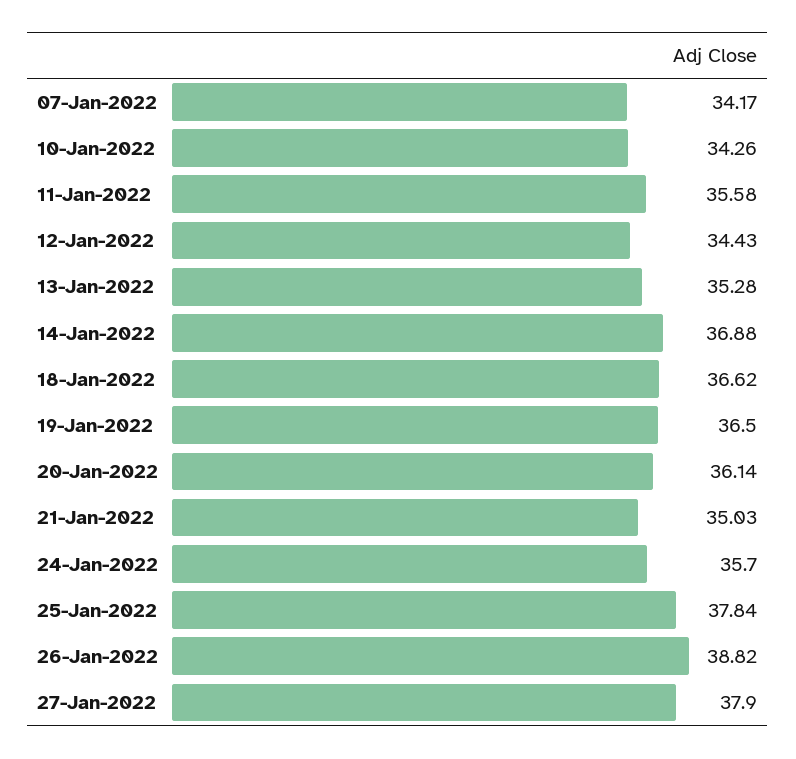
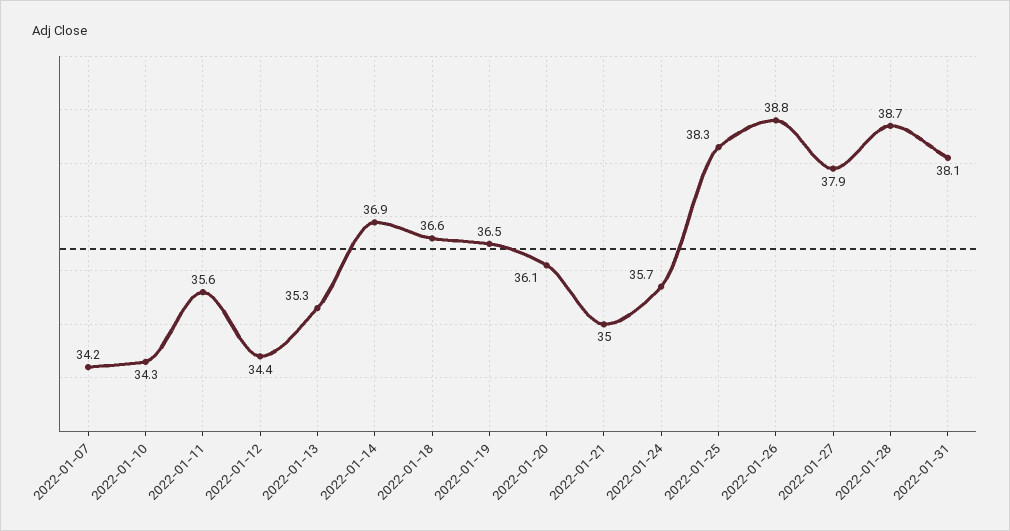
25-Jan-2022: 37.84 -> 38.3
2022-01-28: none -> 38.7
2022-01-31: none -> 38.1

